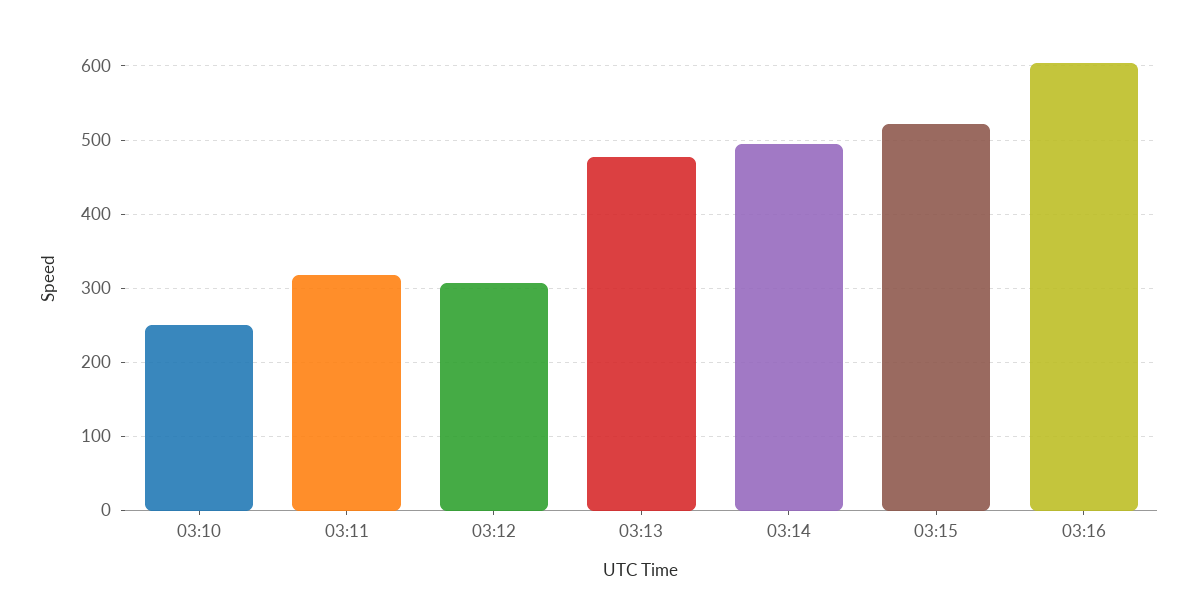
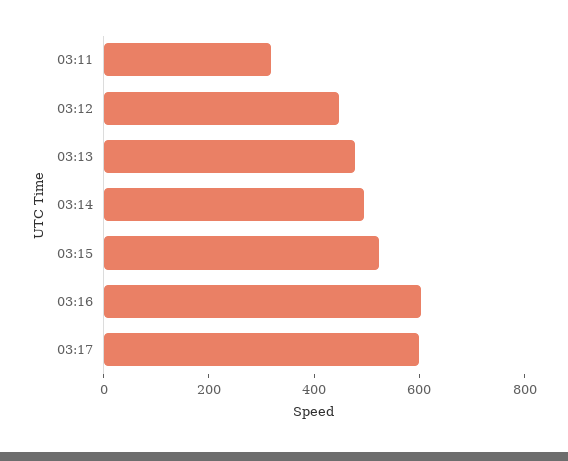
03:10: 250 -> none
03:12: 310 -> 450
03:17: none -> 600

